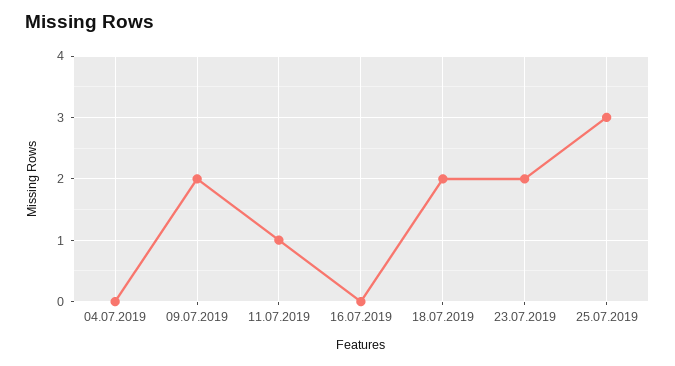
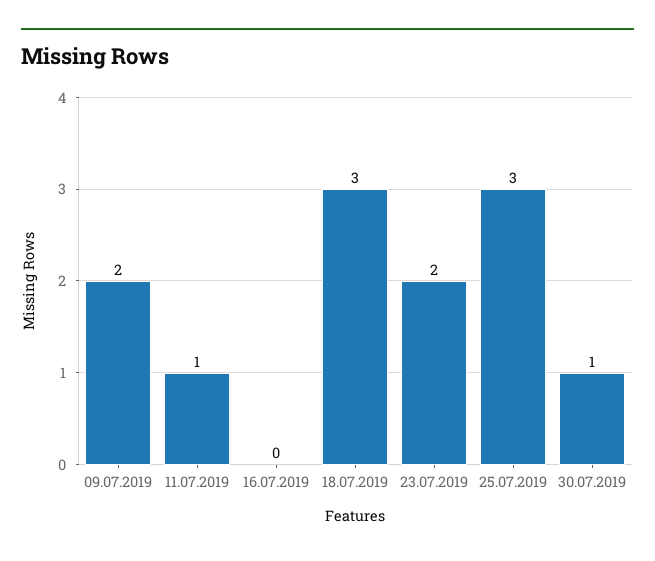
04.07.2019: 0 -> none
18.07.2019: 2 -> 3
30.07.2019: none -> 1

